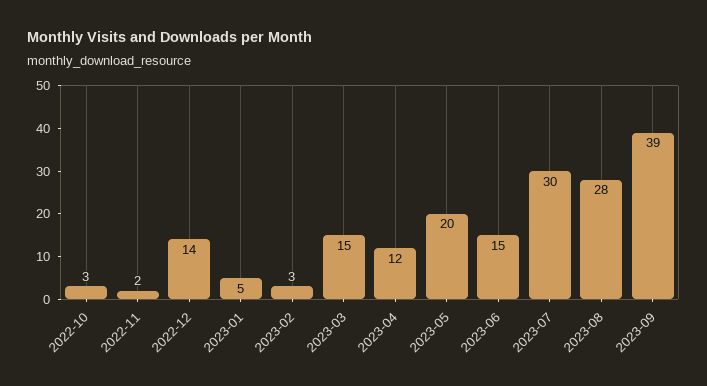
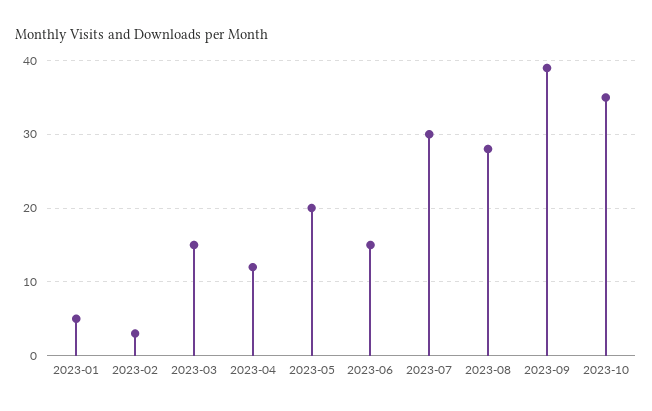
2022-10: 3 -> none
2022-11: 2 -> none
2022-12: 14 -> none
2023-10: none -> 35

